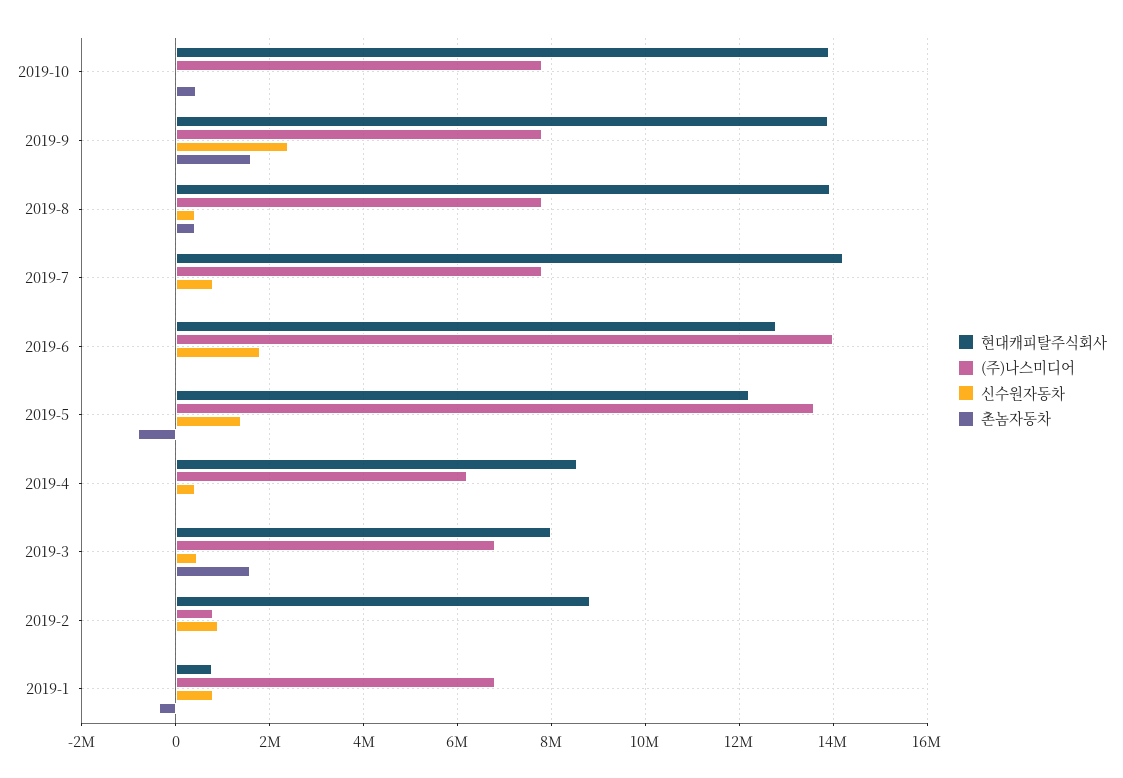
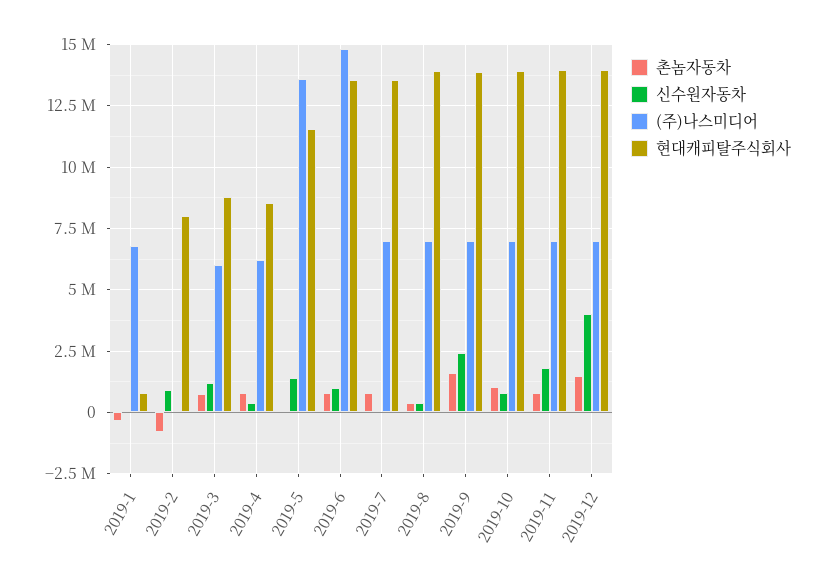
(주)나스미디어, 2019-10: 7800000 -> 7000000
신수원자동차, 2019-10: 0 -> 750000
촌놈자동차, 2019-10: 400000 -> 1000000
(주)나스미디어, 2019-9: 7800000 -> 7000000
(주)나스미디어, 2019-8: 7800000 -> 7000000
현대캐피탈주식회사, 2019-7: 14200000 -> 13500000
(주)나스미디어, 2019-7: 7800000 -> 7000000
신수원자동차, 2019-7: 800000 -> 0
촌놈자동차, 2019-7: 0 -> 750000
현대캐피탈주식회사, 2019-6: 12800000 -> 13500000
(주)나스미디어, 2019-6: 14000000 -> 14750000
신수원자동차, 2019-6: 1800000 -> 1000000
촌놈자동차, 2019-6: 0 -> 750000
현대캐피탈주식회사, 2019-5: 12200000 -> 11500000
촌놈자동차, 2019-5: -800000 -> 0
촌놈자동차, 2019-4: 0 -> 750000
현대캐피탈주식회사, 2019-3: 8000000 -> 8750000
(주)나스미디어, 2019-3: 6800000 -> 6000000
신수원자동차, 2019-3: 400000 -> 1250000
촌놈자동차, 2019-3: 1600000 -> 750000
현대캐피탈주식회사, 2019-2: 8800000 -> 8000000
(주)나스미디어, 2019-2: 800000 -> 0
촌놈자동차, 2019-2: 0 -> -750000
신수원자동차, 2019-1: 800000 -> 0
촌놈자동차, 2019-11: none -> 750000
신수원자동차, 2019-11: none -> 1750000
(주)나스미디어, 2019-11: none -> 7000000
현대캐피탈주식회사, 2019-11: none -> 14000000
촌놈자동차, 2019-12: none -> 1500000
신수원자동차, 2019-12: none -> 4000000
(주)나스미디어, 2019-12: none -> 7000000
현대캐피탈주식회사, 2019-12: none -> 14000000

